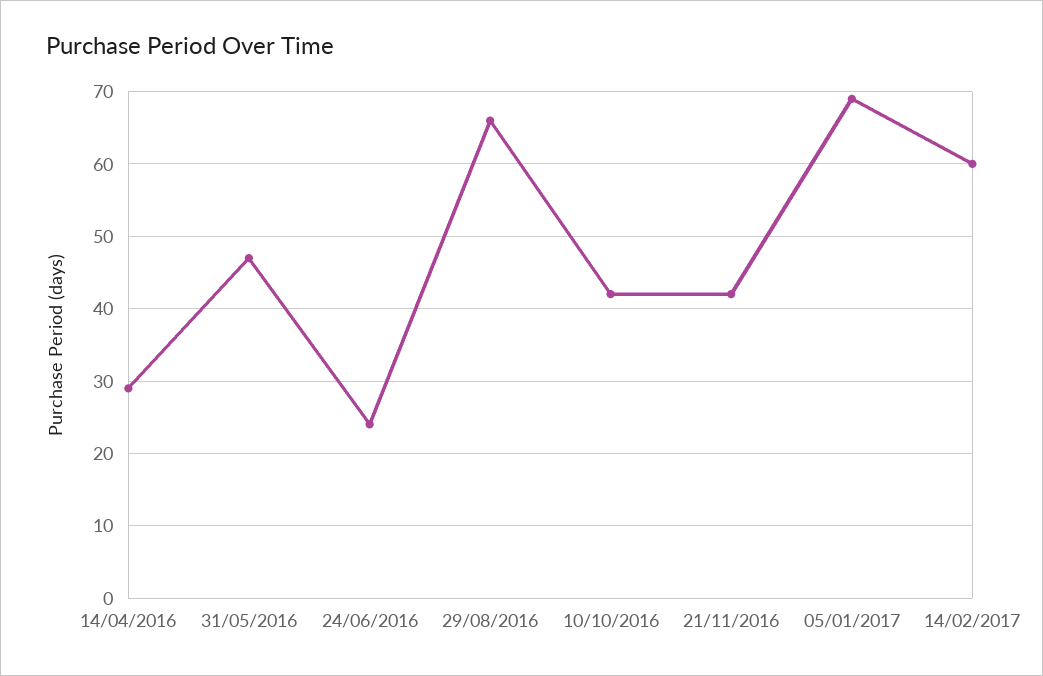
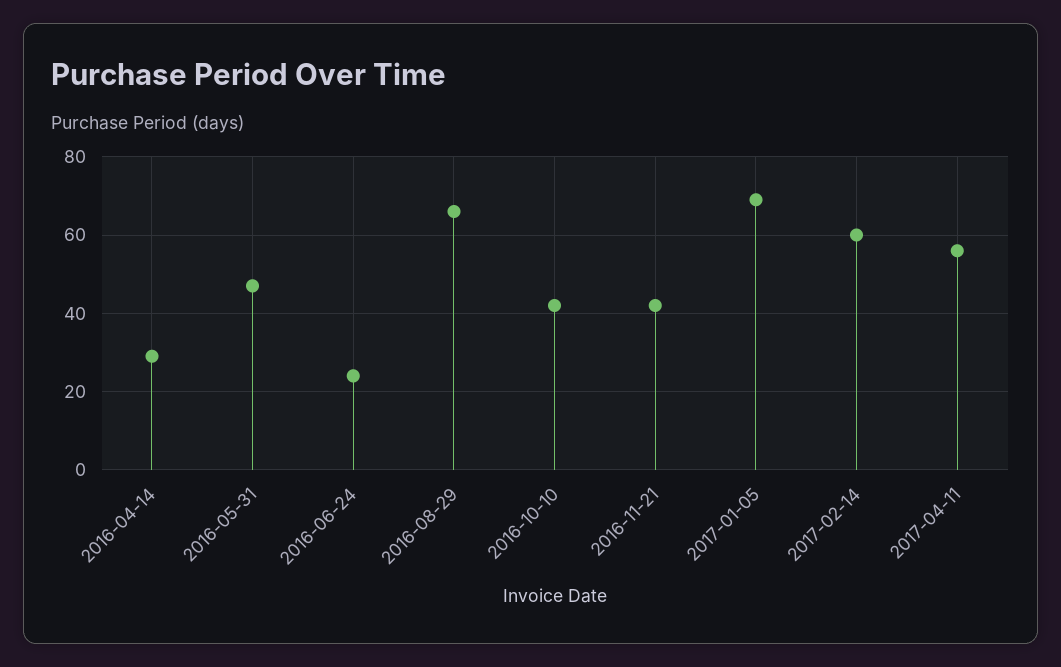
2017-04-11: none -> 55

